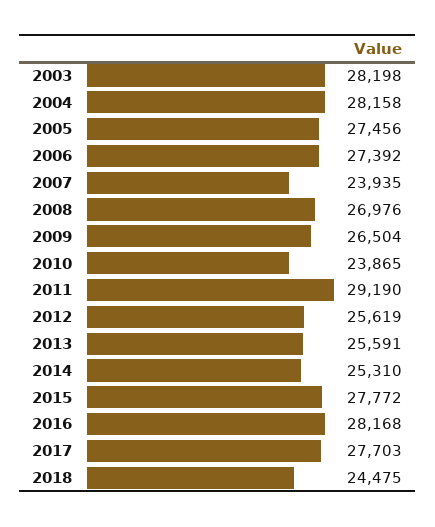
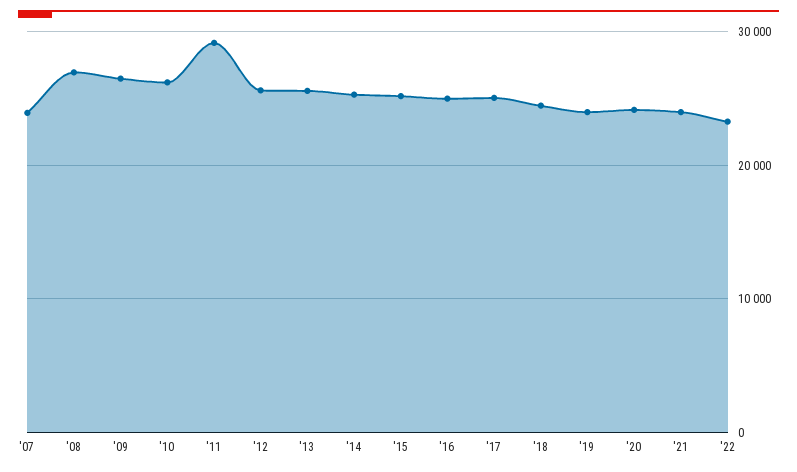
2003: 28198 -> none
2004: 28158 -> none
2005: 27456 -> none
2006: 27392 -> none
2010: 23865 -> 26000
2015: 27772 -> 25000
2016: 28168 -> 25000
2017: 27703 -> 25000
'19: none -> 24000
'20: none -> 24000
'21: none -> 24000
'22: none -> 23000

